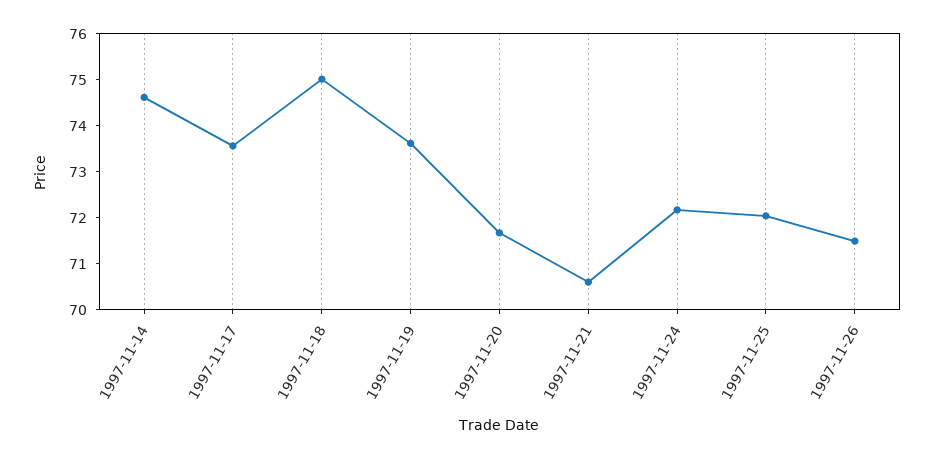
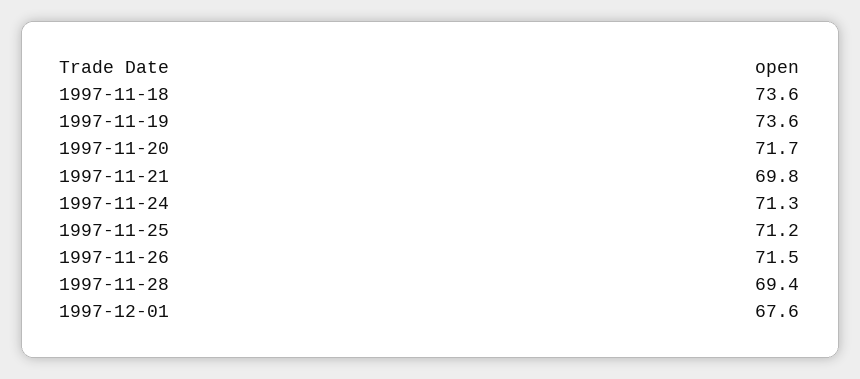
1997-11-14: 74.6 -> none
1997-11-17: 73.6 -> none
1997-11-18: 75 -> 73.6
1997-11-21: 70.6 -> 69.8
1997-11-24: 72.2 -> 71.3
1997-11-25: 72 -> 71.2
1997-11-28: none -> 69.4
1997-12-01: none -> 67.6

